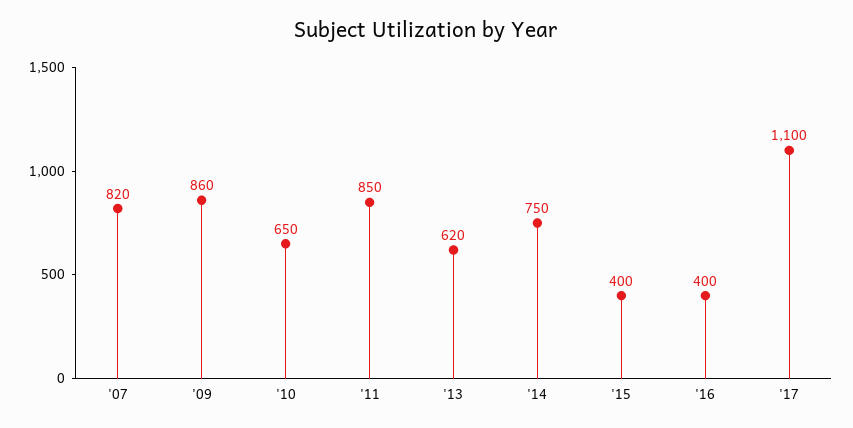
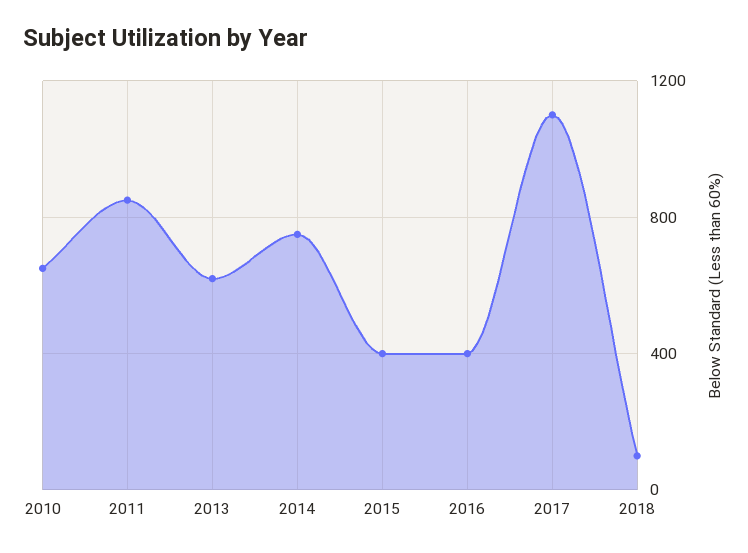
'07: 820 -> none
'09: 860 -> none
2018: none -> 100

